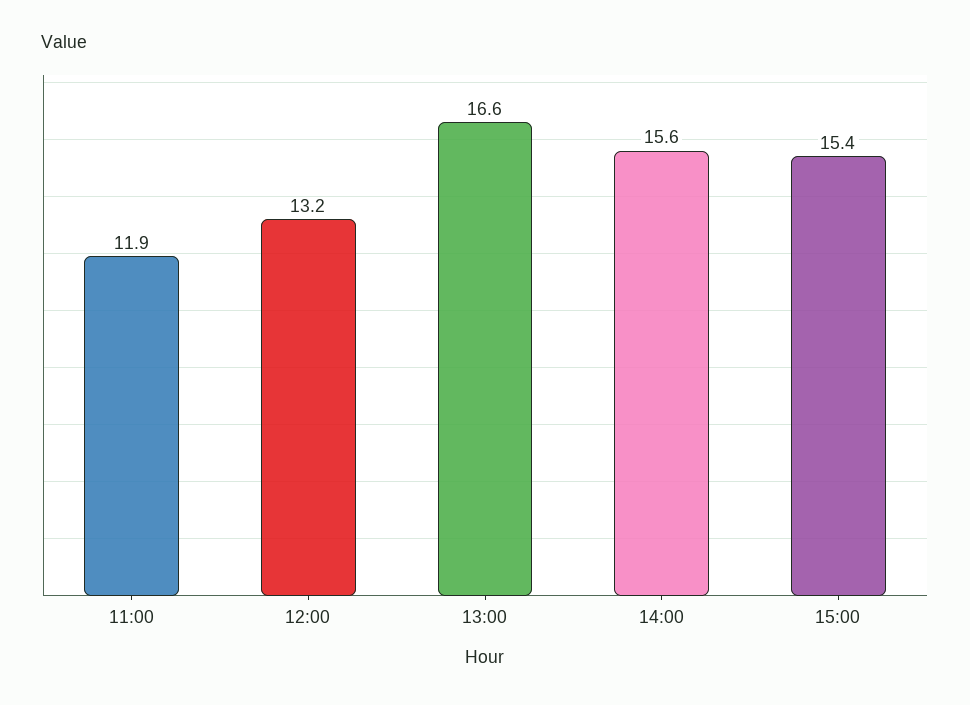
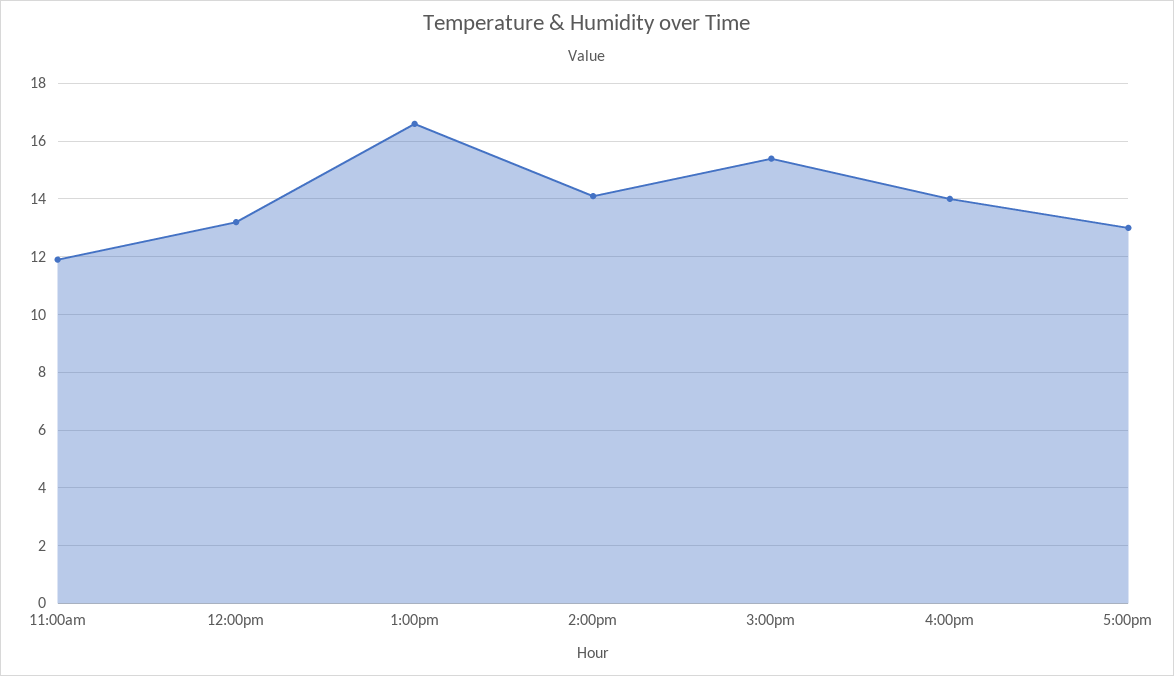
14:00: 15.6 -> 14
4:00pm: none -> 14
5:00pm: none -> 13

